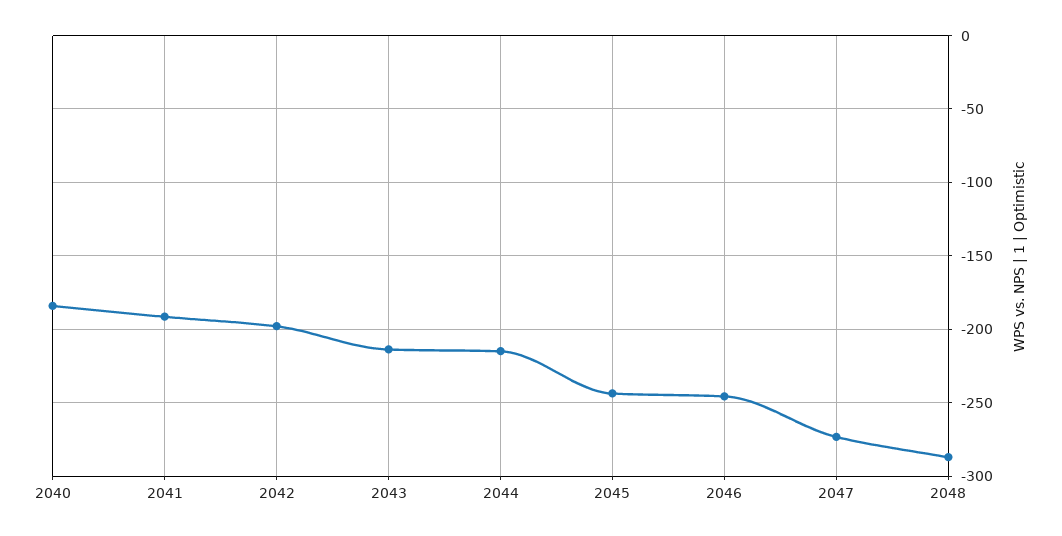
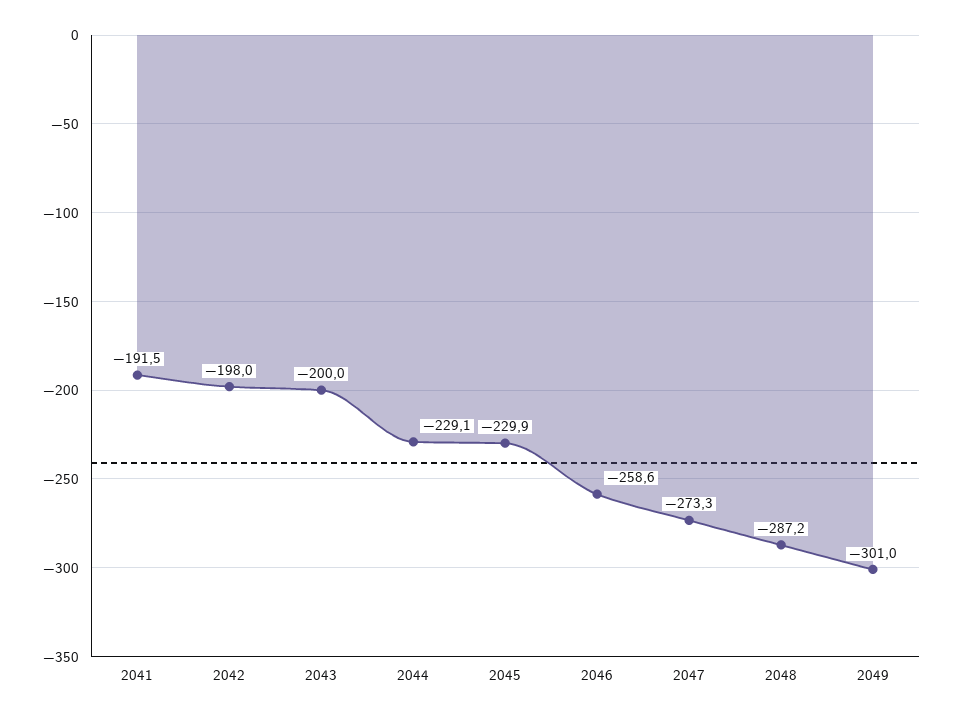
2040: -185 -> none
2043: -215 -> -200
2044: -215 -> -229.1
2045: -245 -> -229.9
2046: -245 -> -258.6
2049: none -> -301

